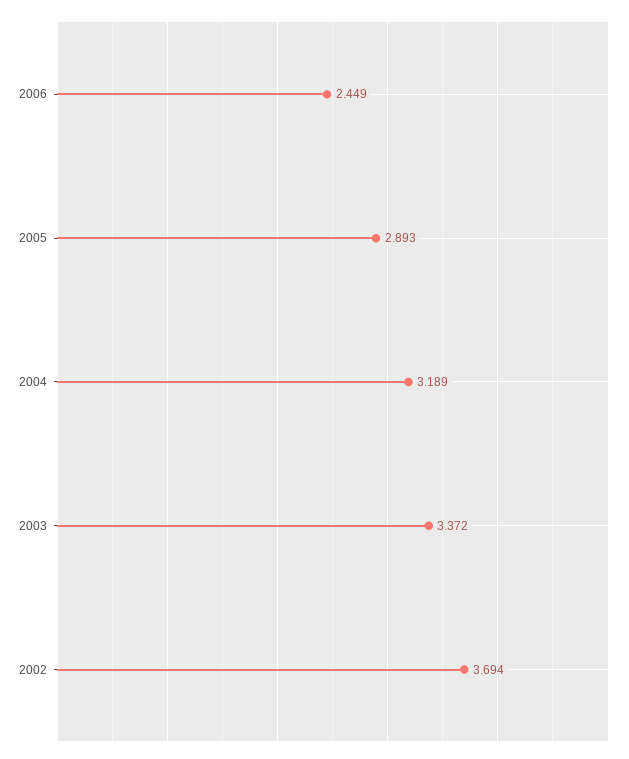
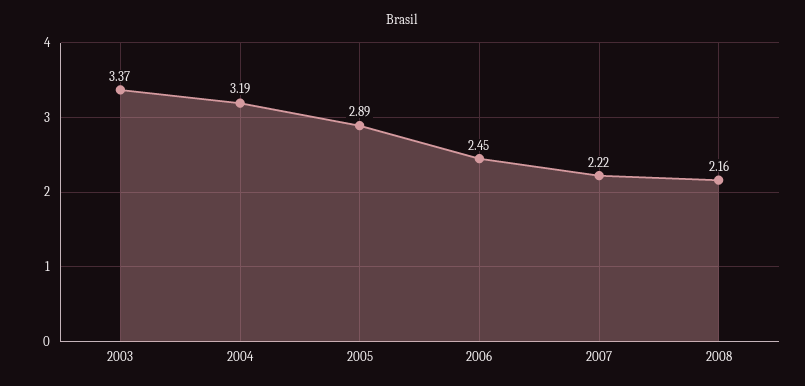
2002: 3.694 -> none
2007: none -> 2.22
2008: none -> 2.16

